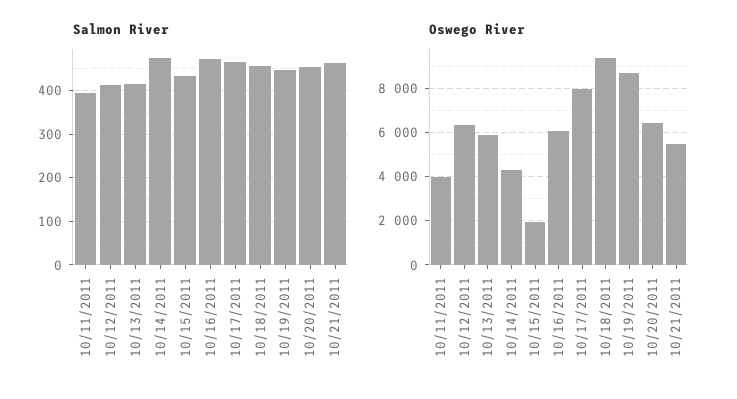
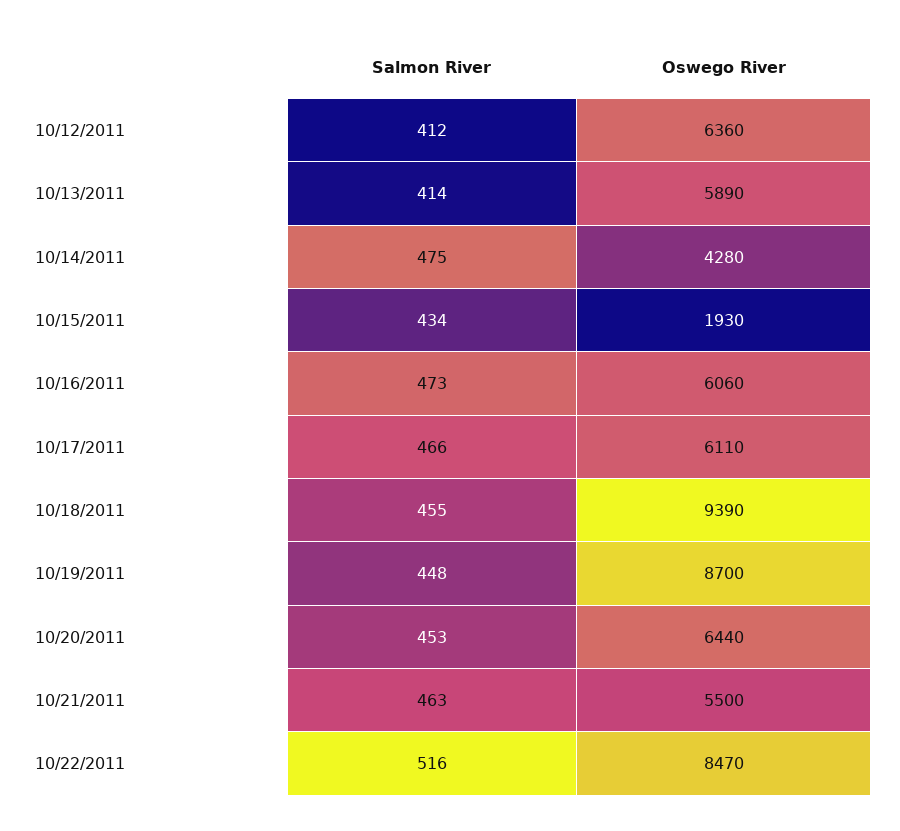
Salmon River, 10/11/2011: 400 -> none
Oswego River, 10/11/2011: 4000 -> none
Oswego River, 10/17/2011: 8000 -> 6110
Salmon River, 10/22/2011: none -> 516
Oswego River, 10/22/2011: none -> 8470

